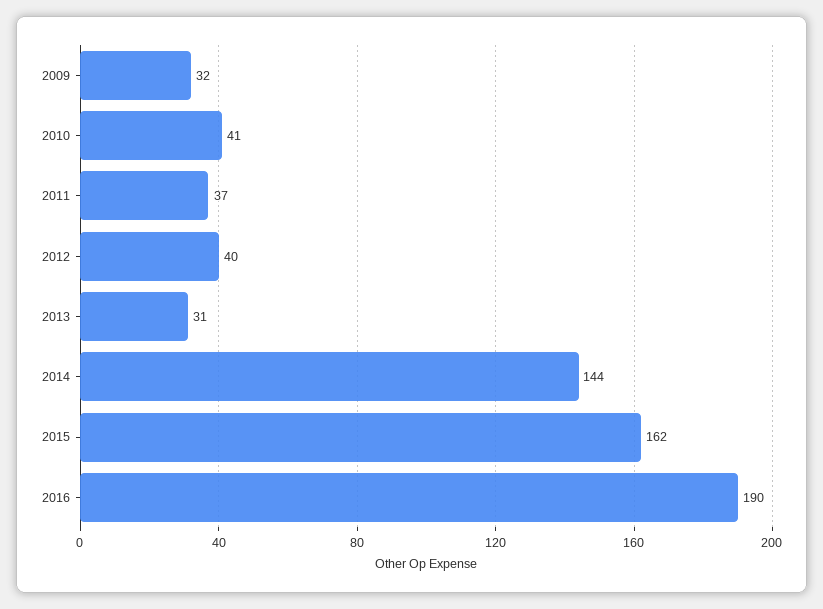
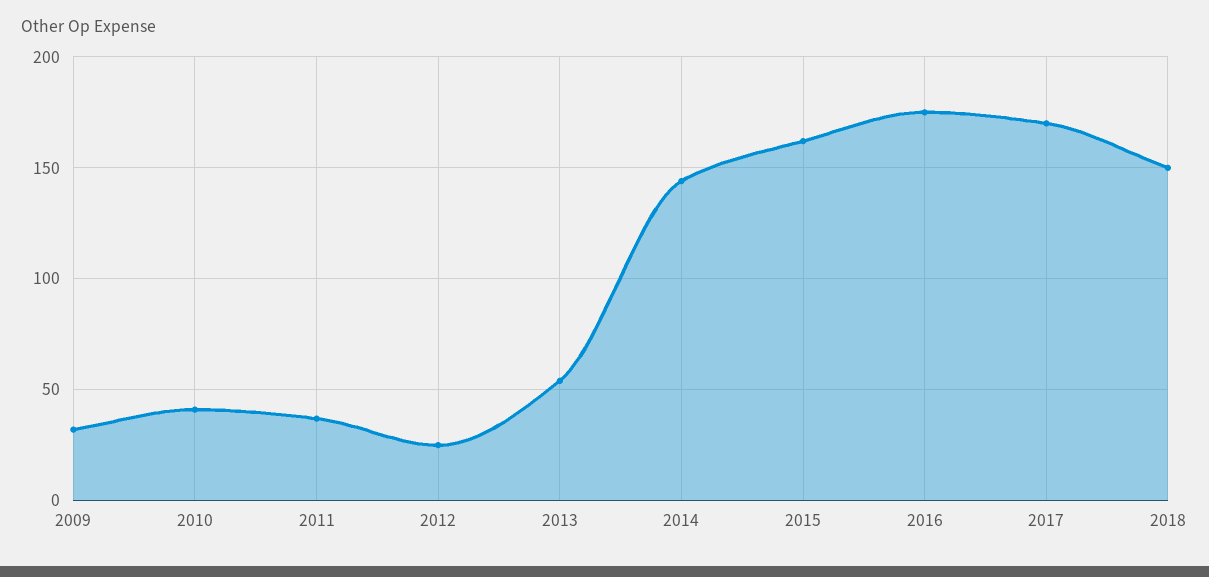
2012: 40 -> 25
2013: 31 -> 55
2016: 190 -> 175
2017: none -> 170
2018: none -> 150

